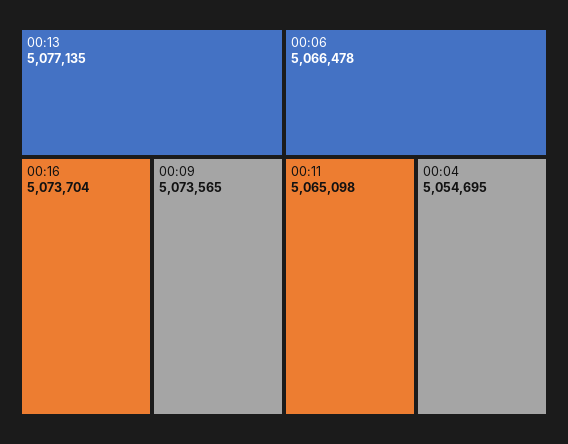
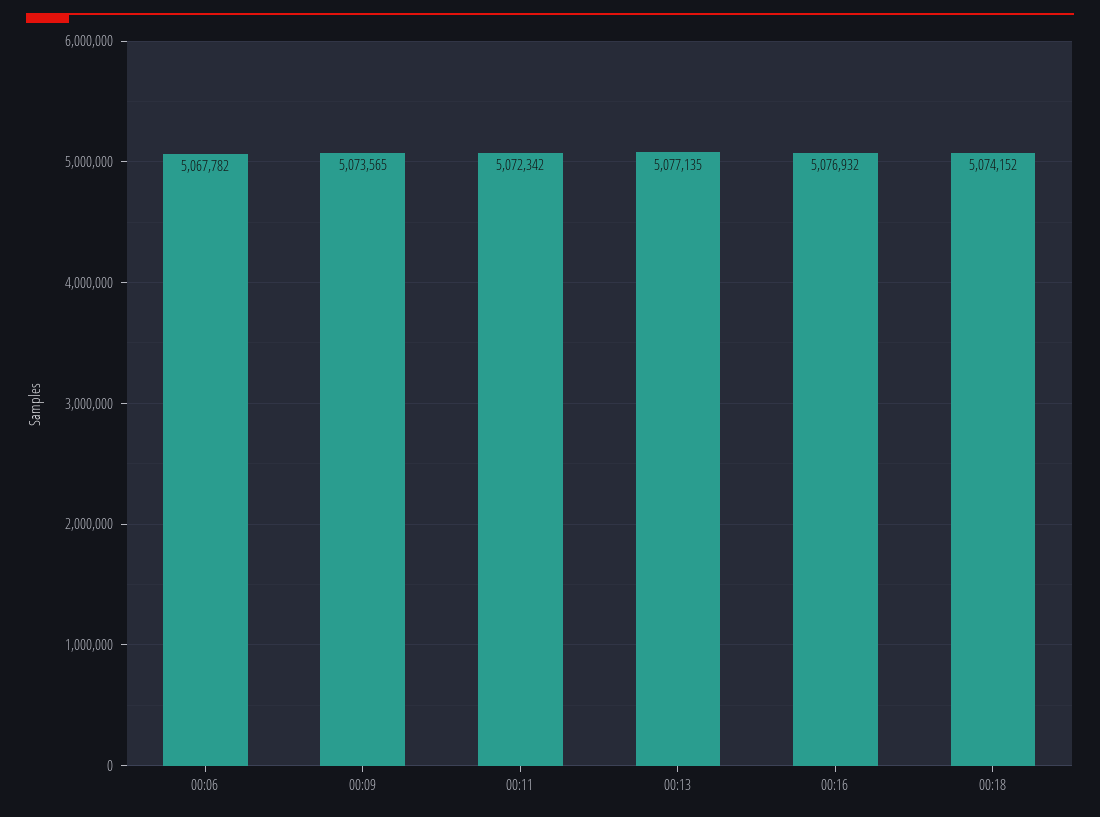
00:16: 5073704 -> 5076932
00:06: 5066478 -> 5067782
00:11: 5065098 -> 5072342
00:04: 5054695 -> none
00:18: none -> 5074152

